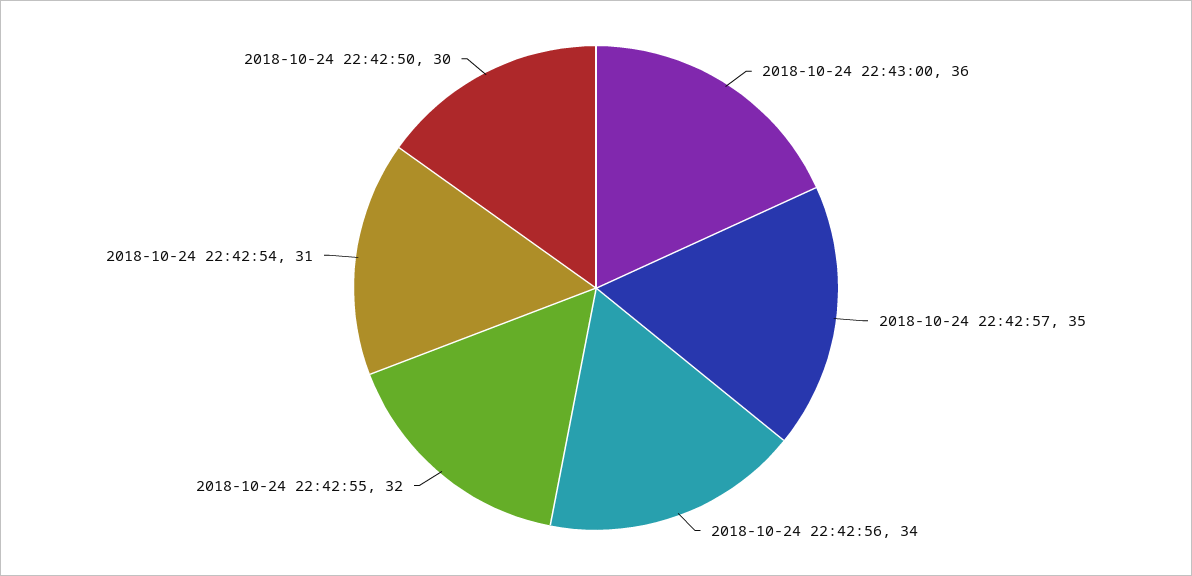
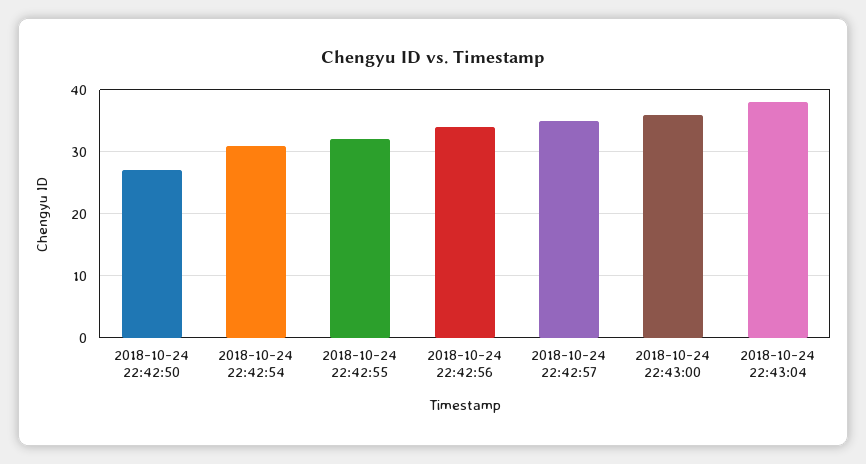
2018-10-24 22:42:50: 30 -> 27
2018-10-24 22:43:04: none -> 38

